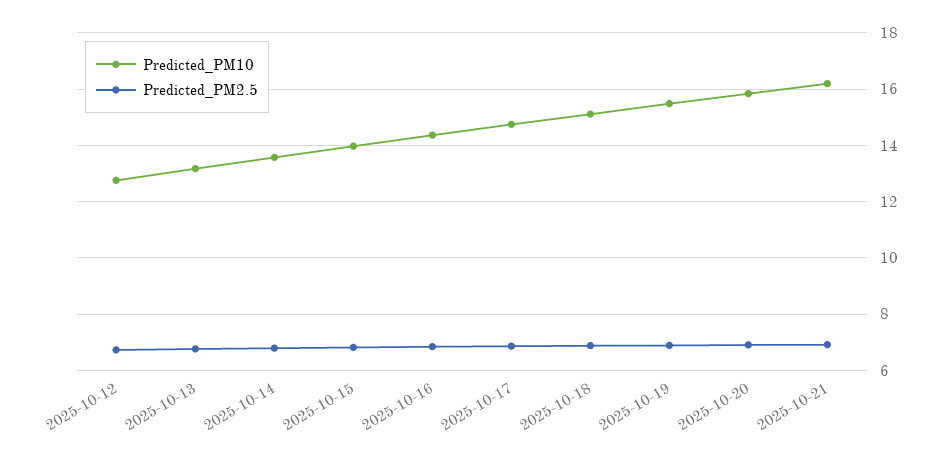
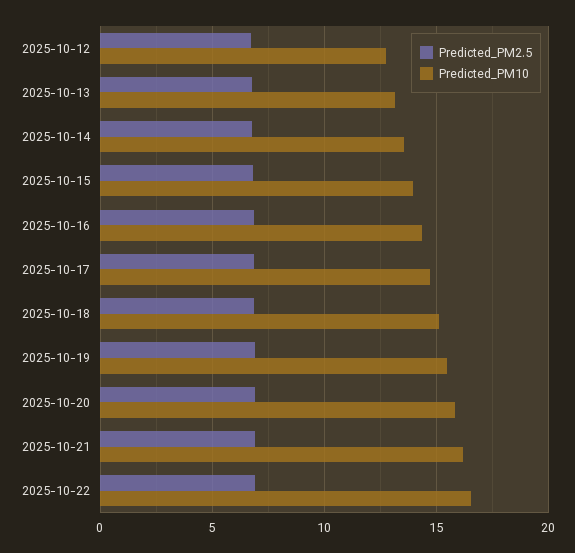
Predicted_PM2.5, 2025-10-22: none -> 7
Predicted_PM10, 2025-10-22: none -> 16.5

